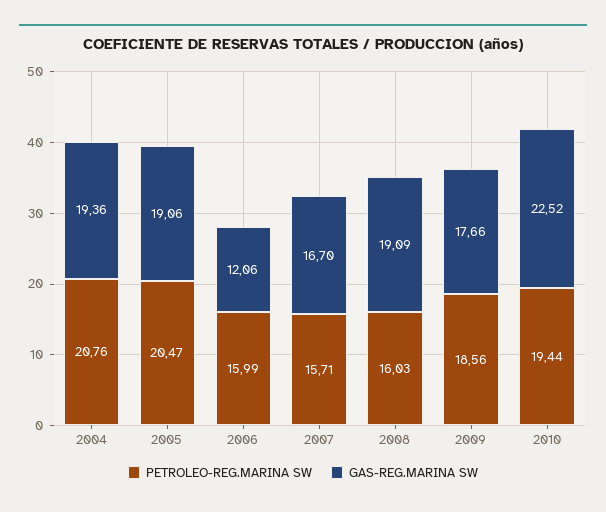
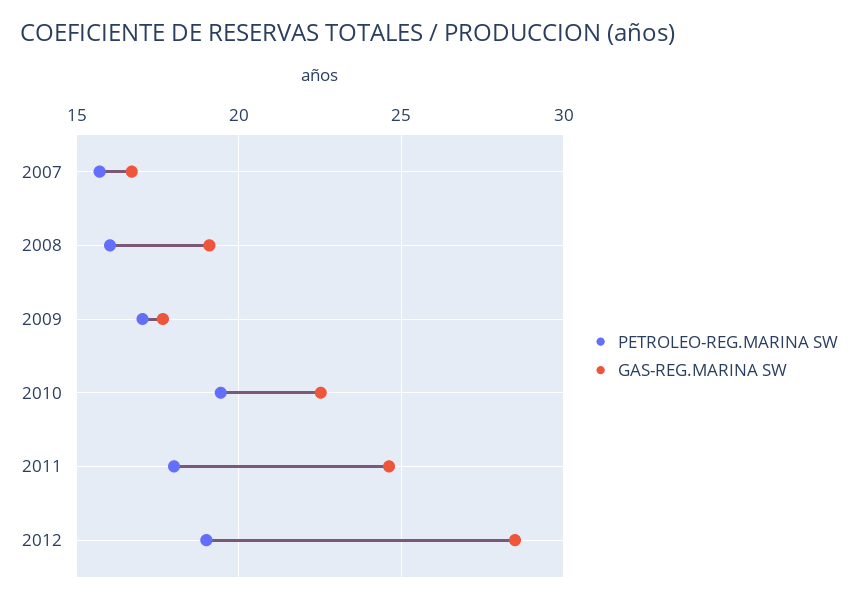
PETROLEO-REG.MARINA SW, 2004: 20.76 -> none
GAS-REG.MARINA SW, 2004: 19.36 -> none
PETROLEO-REG.MARINA SW, 2005: 20.47 -> none
GAS-REG.MARINA SW, 2005: 19.06 -> none
PETROLEO-REG.MARINA SW, 2006: 15.99 -> none
GAS-REG.MARINA SW, 2006: 12.06 -> none
PETROLEO-REG.MARINA SW, 2009: 18.56 -> 17
PETROLEO-REG.MARINA SW, 2011: none -> 18
GAS-REG.MARINA SW, 2011: none -> 24.5
PETROLEO-REG.MARINA SW, 2012: none -> 19
GAS-REG.MARINA SW, 2012: none -> 28.5

